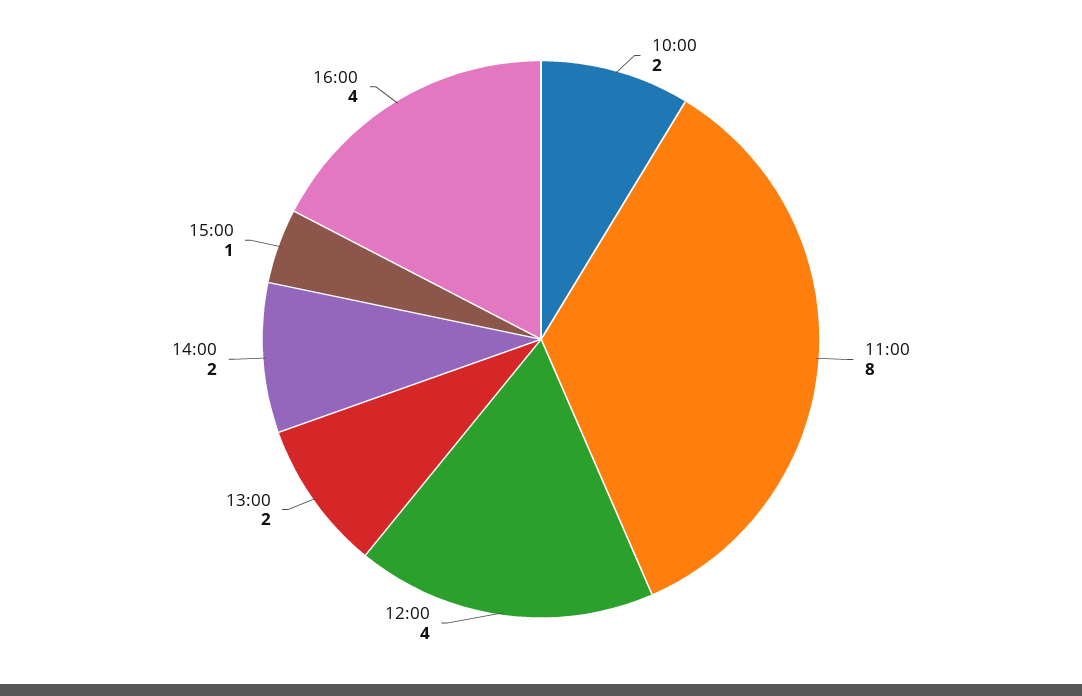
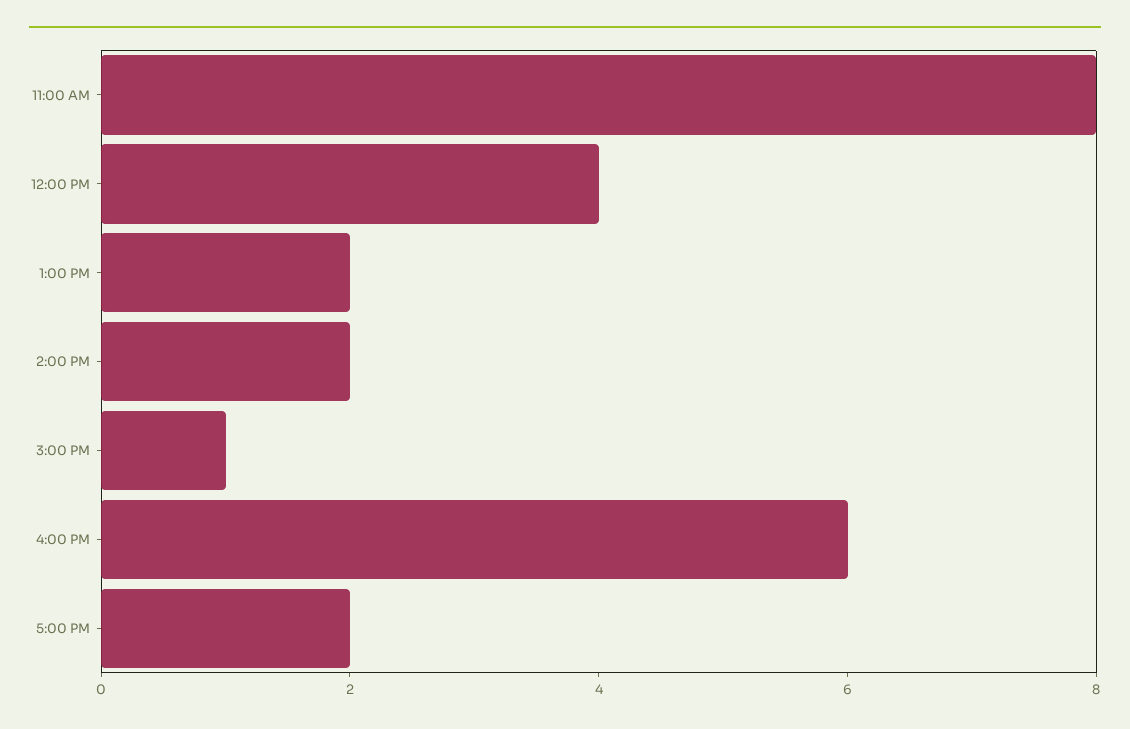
10:00: 2 -> none
16:00: 4 -> 6
5:00 PM: none -> 2

